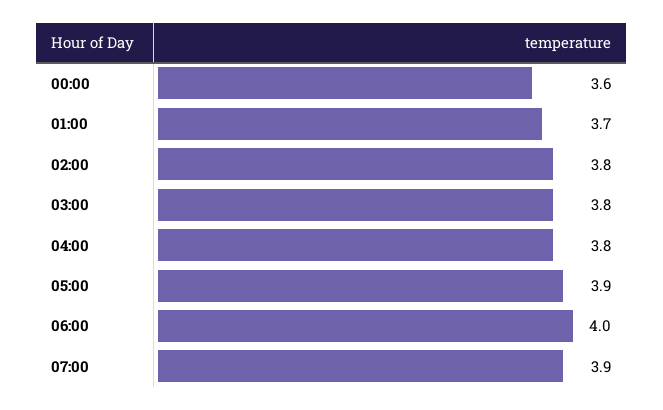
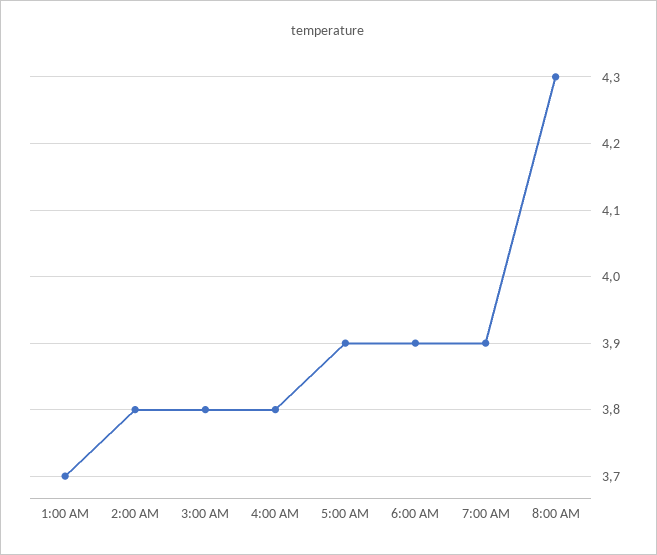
00:00: 3.6 -> none
06:00: 4 -> 3.9
8:00 AM: none -> 4.3

